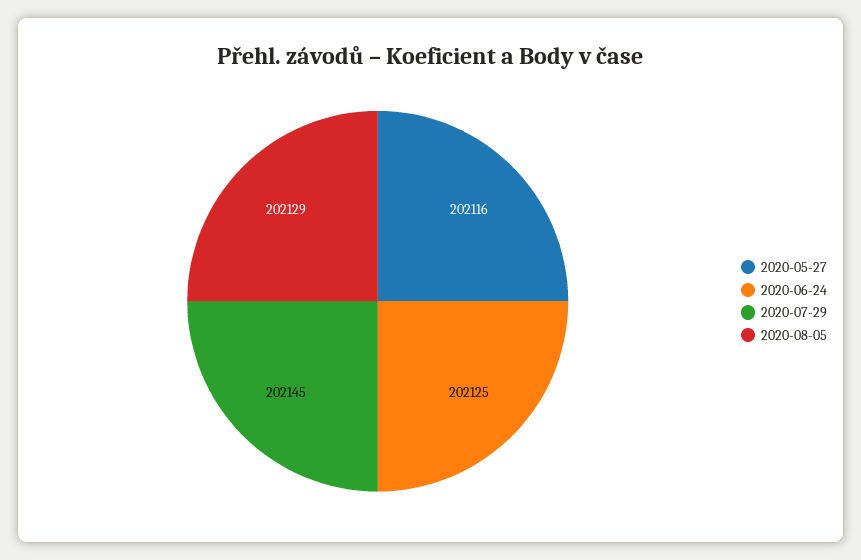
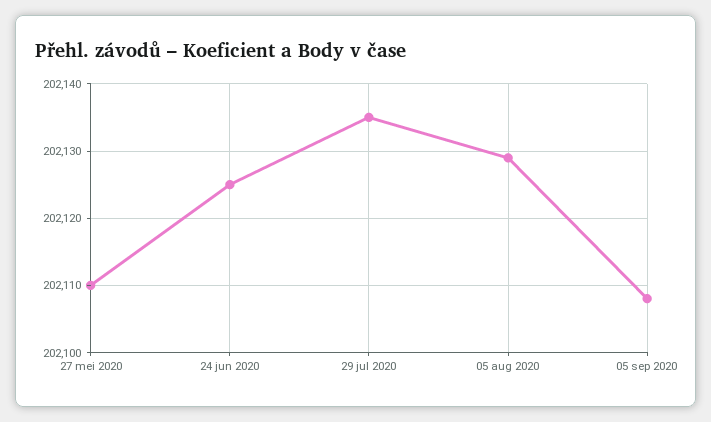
2020-05-27: 202116 -> 202110
2020-07-29: 202145 -> 202135
05 sep 2020: none -> 202108

